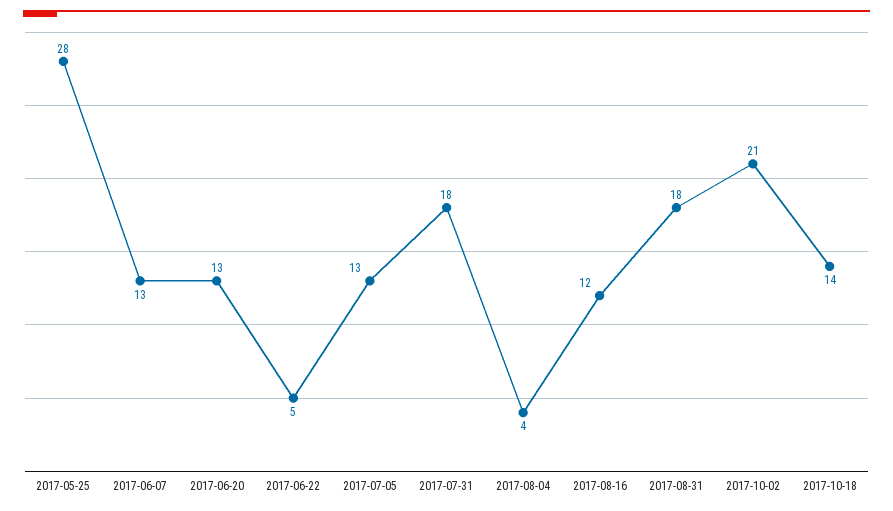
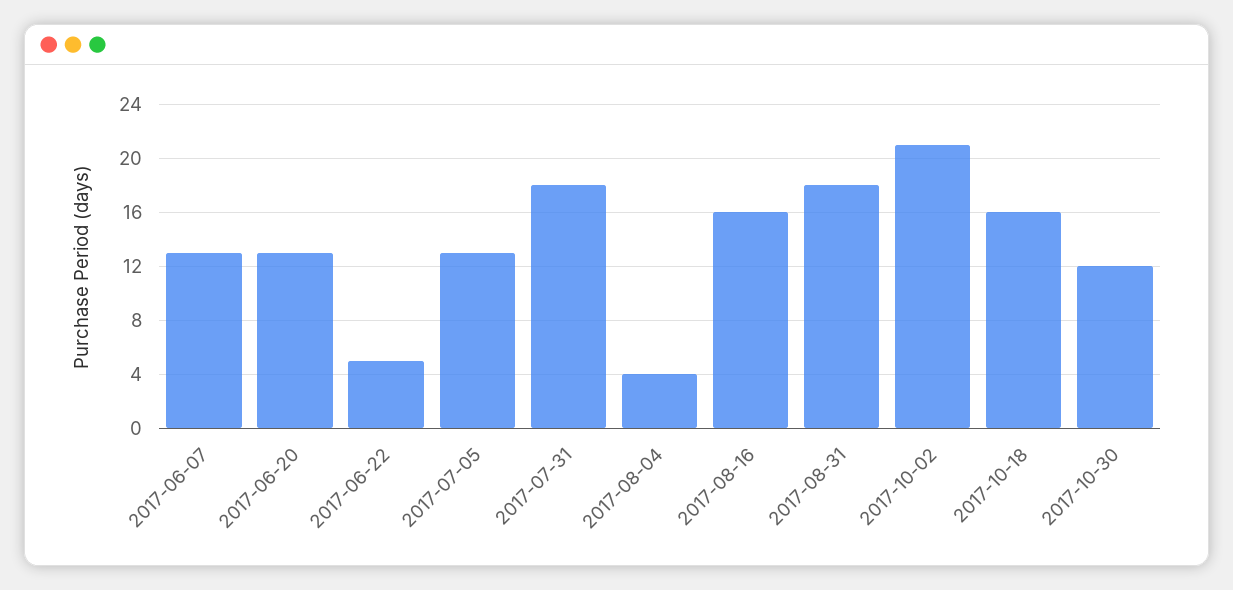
2017-05-25: 28 -> none
2017-08-16: 12 -> 16
2017-10-18: 14 -> 16
2017-10-30: none -> 12

